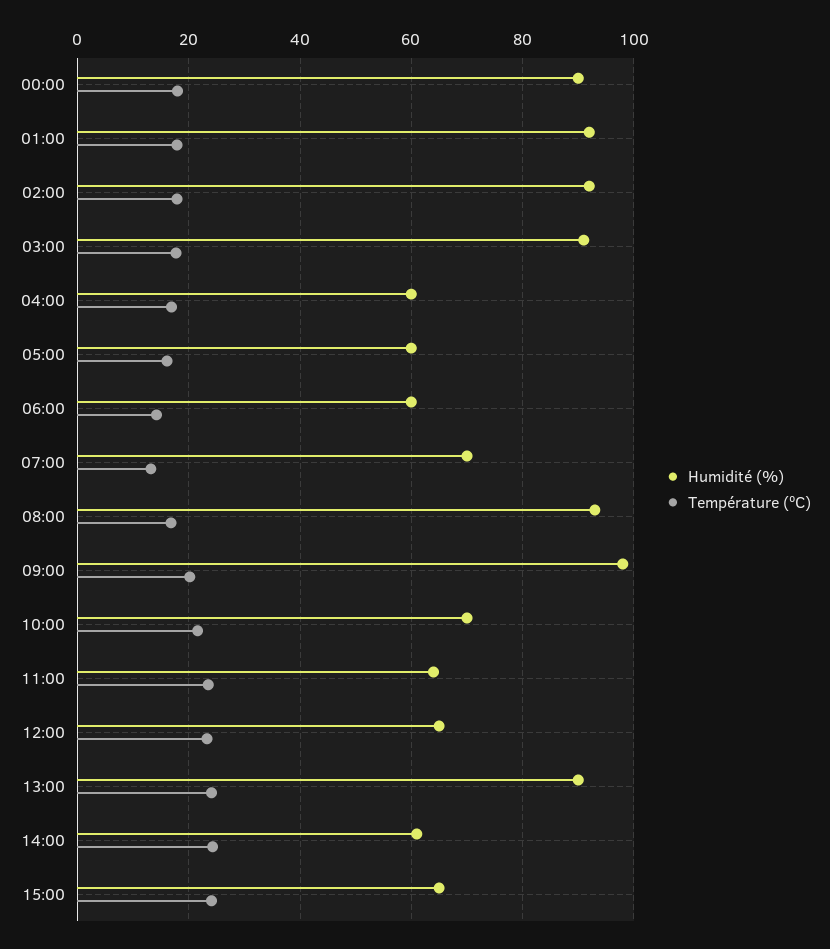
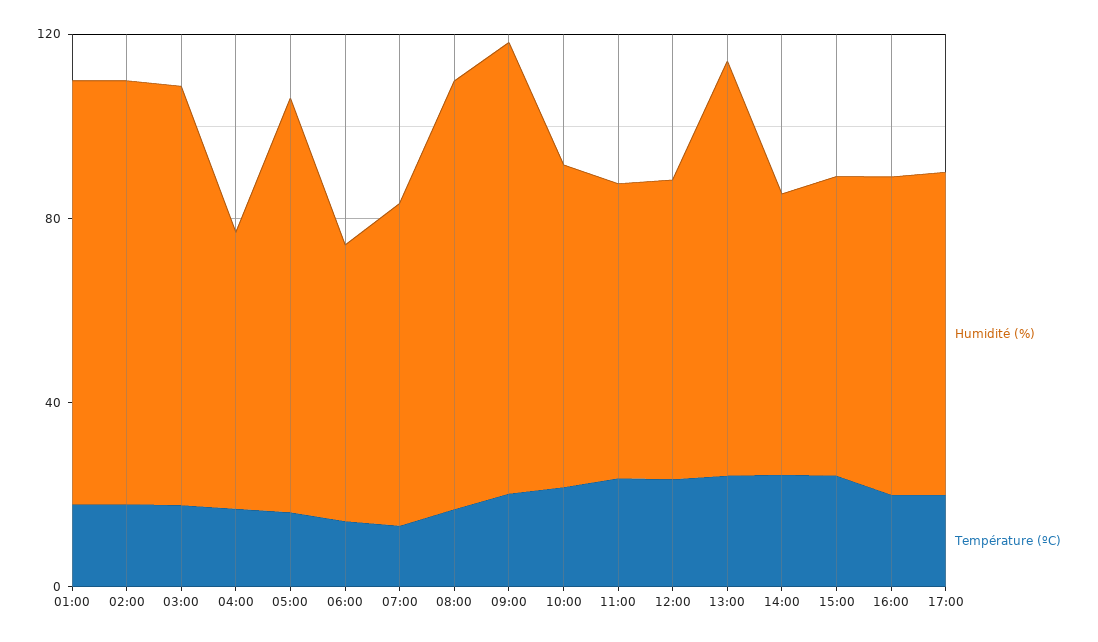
Humidité (%), 00:00: 90 -> none
Température (ºC), 00:00: 18 -> none
Humidité (%), 05:00: 60 -> 90
Humidité (%), 16:00: none -> 70
Température (ºC), 16:00: none -> 20
Humidité (%), 17:00: none -> 70
Température (ºC), 17:00: none -> 20

